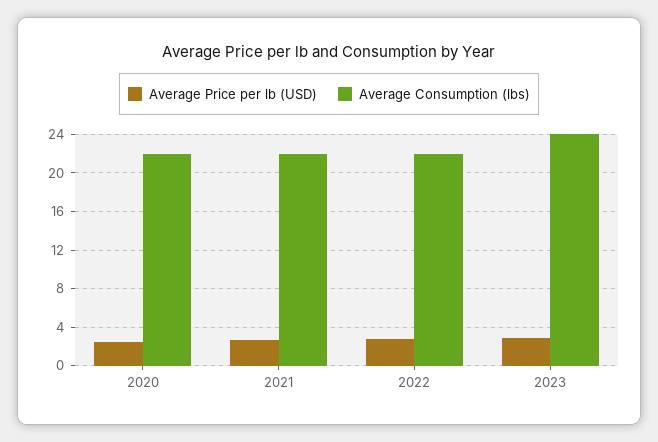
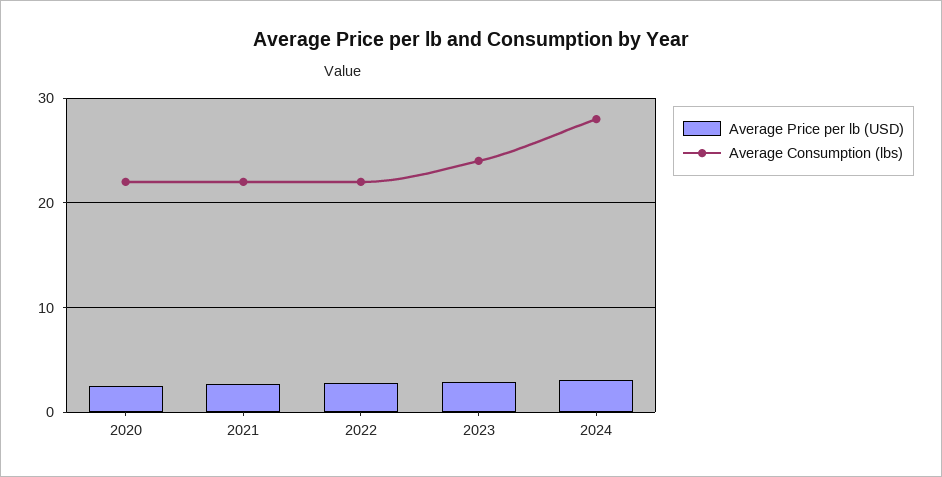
Average Price per lb (USD), 2024: none -> 3
Average Consumption (lbs), 2024: none -> 28

